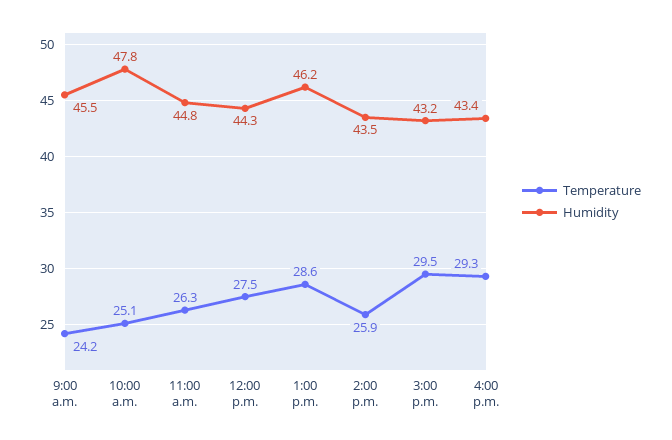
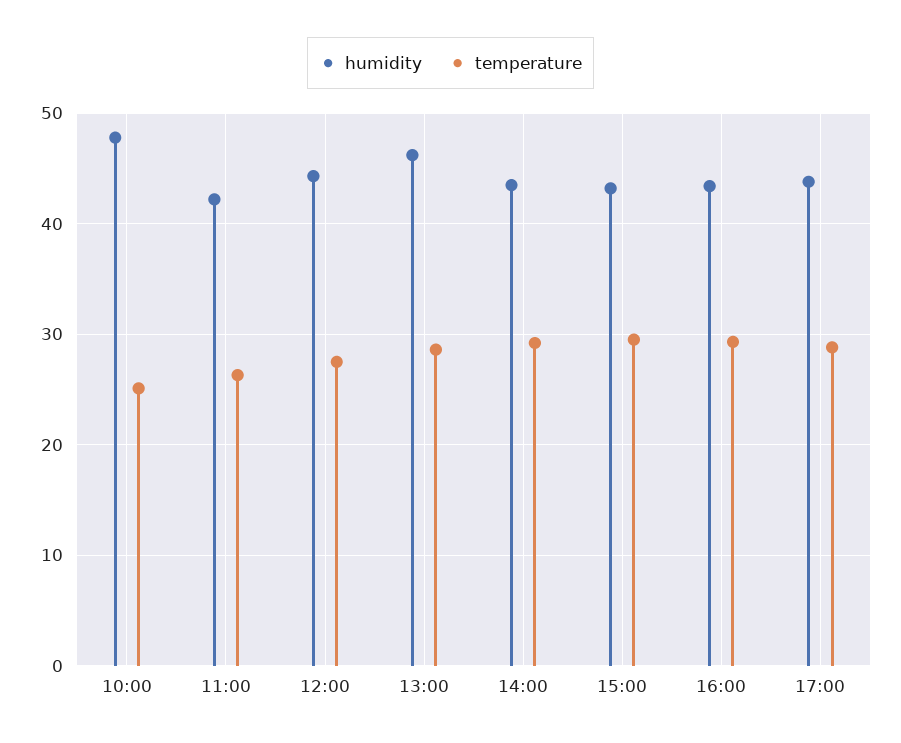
Temperature, 9:00 a.m.: 24.2 -> none
Humidity, 9:00 a.m.: 45.5 -> none
Humidity, 11:00 a.m.: 44.8 -> 42
Temperature, 2:00 p.m.: 25.9 -> 29
Humidity, 17:00: none -> 44
Temperature, 17:00: none -> 29

